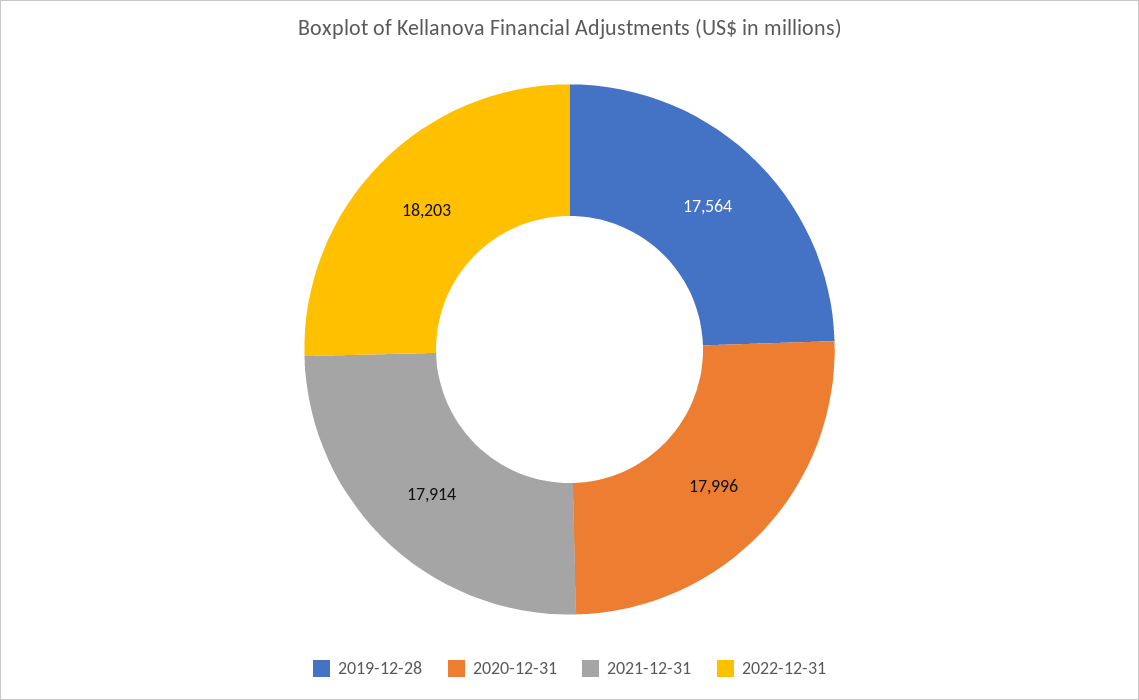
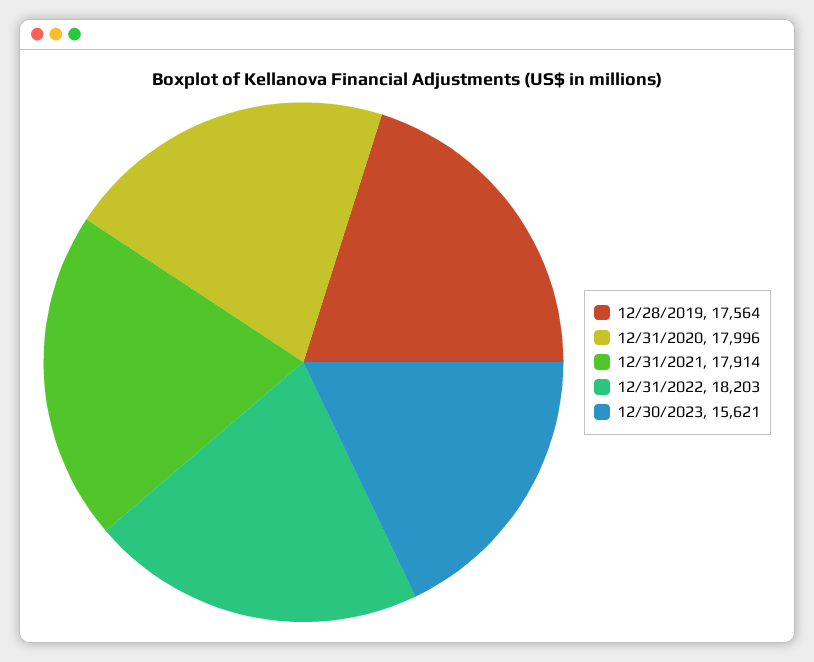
12/30/2023: none -> 15621

